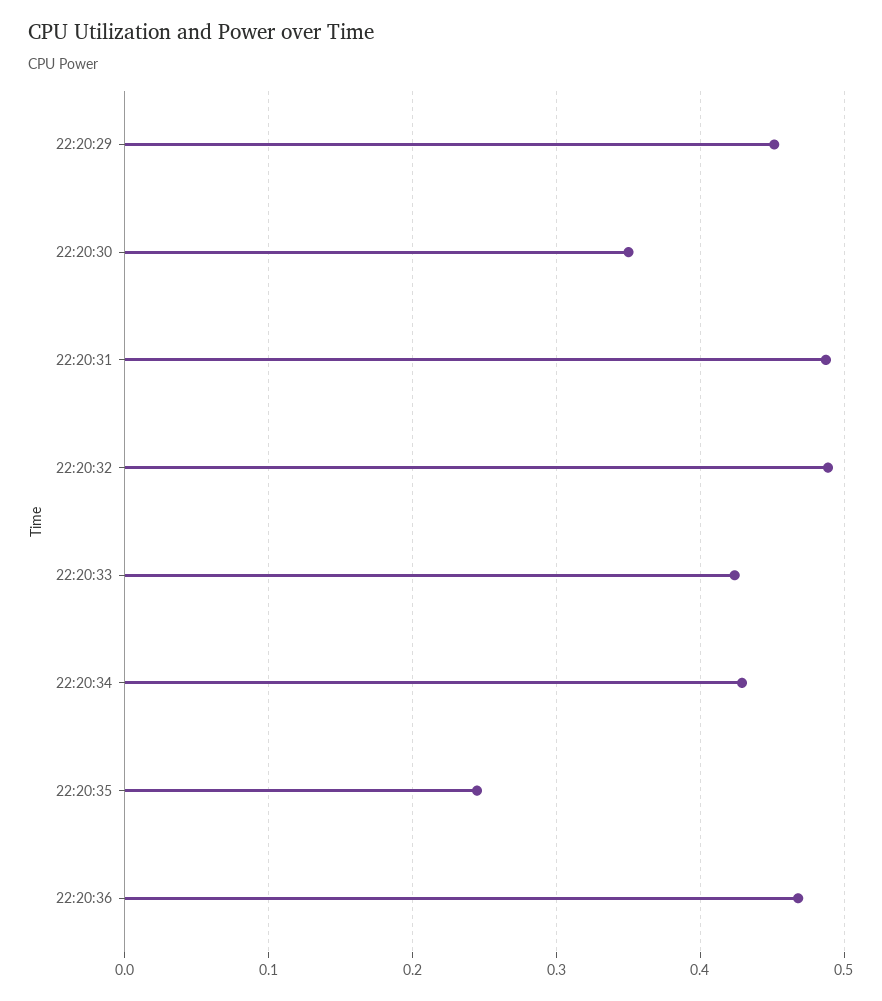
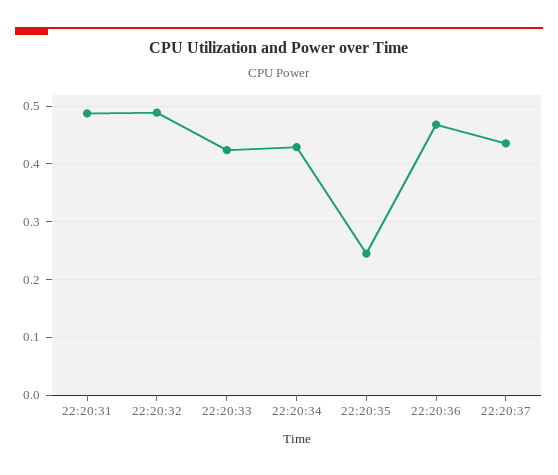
22:20:29: 0.45 -> none
22:20:30: 0.35 -> none
22:20:37: none -> 0.44

